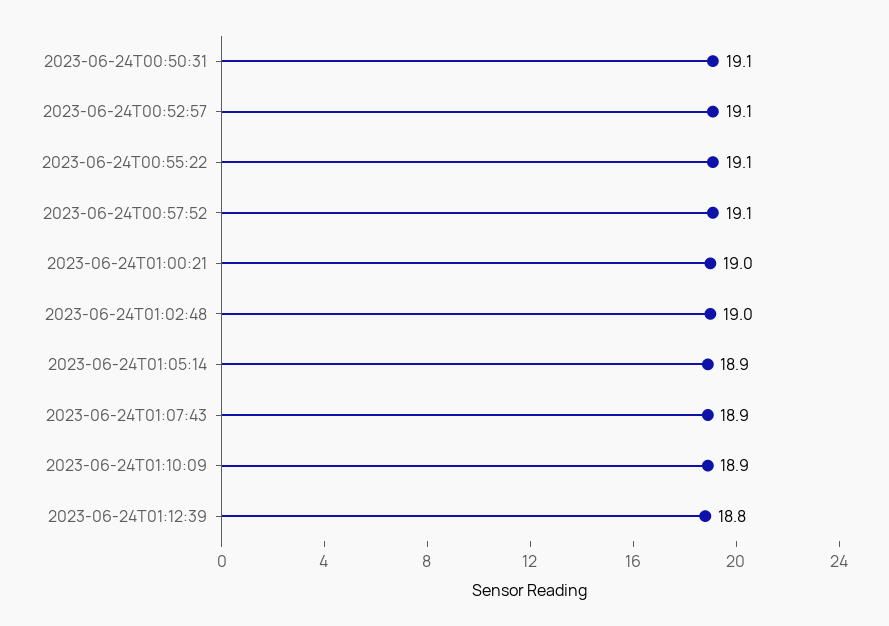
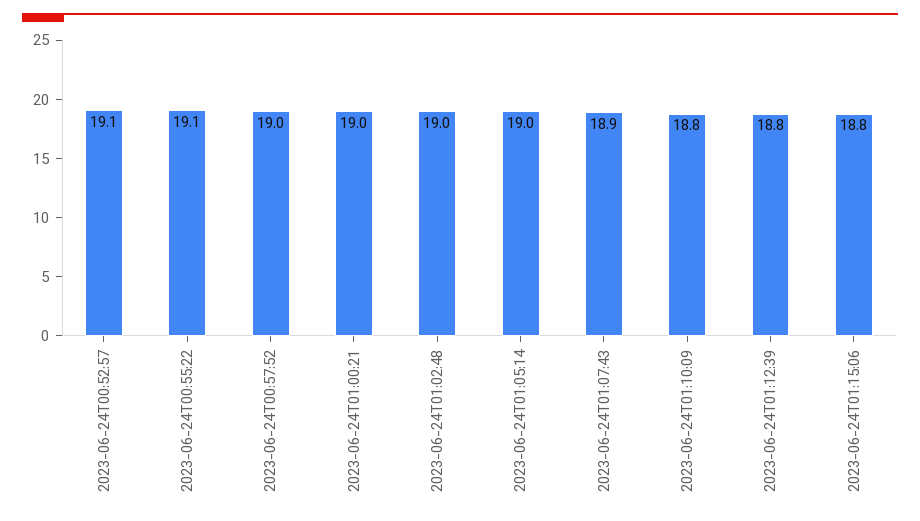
2023-06-24T00:50:31: 19.1 -> none
2023-06-24T00:57:52: 19.1 -> 19
2023-06-24T01:05:14: 18.9 -> 19
2023-06-24T01:10:09: 18.9 -> 18.8
2023-06-24T01:15:06: none -> 18.8

